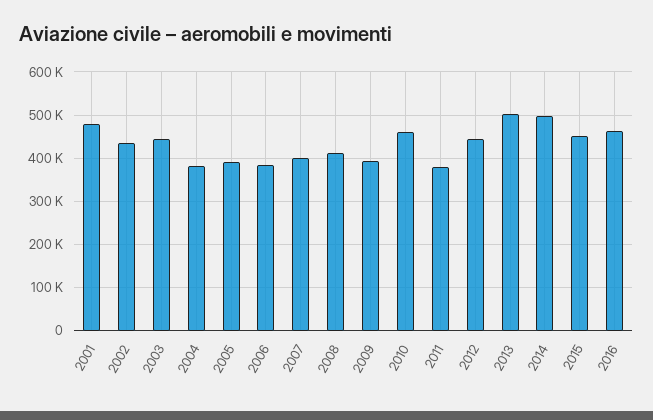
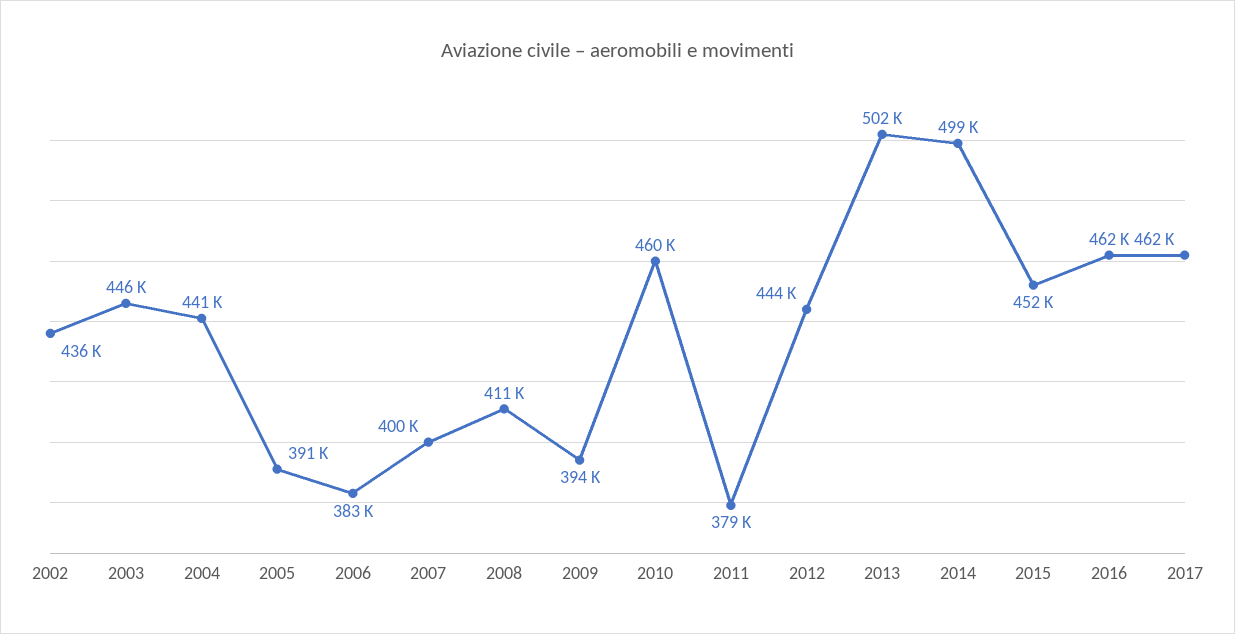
2001: 480000 -> none
2004: 380000 -> 441000
2017: none -> 462000

